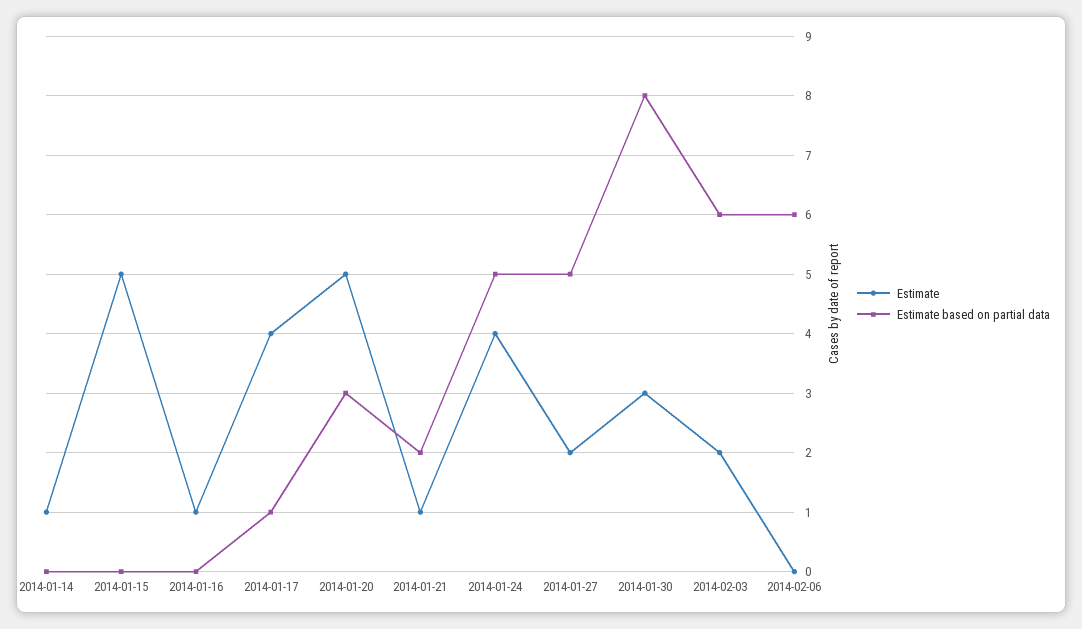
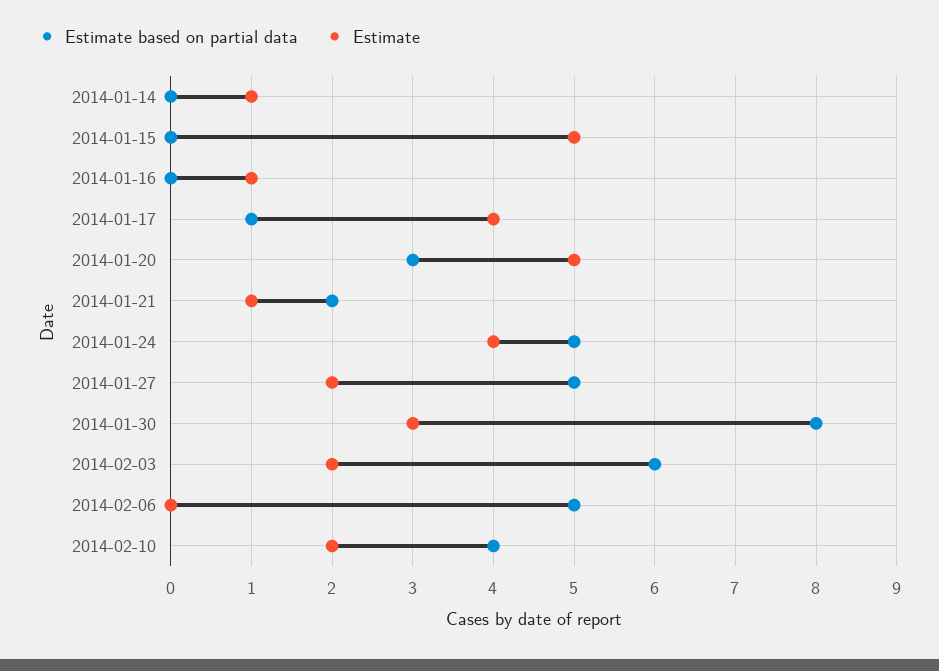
Estimate based on partial data, 2014-02-06: 6 -> 5
Estimate based on partial data, 2014-02-10: none -> 4
Estimate, 2014-02-10: none -> 2

